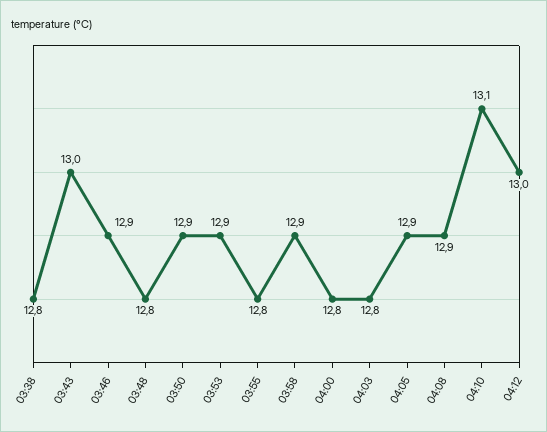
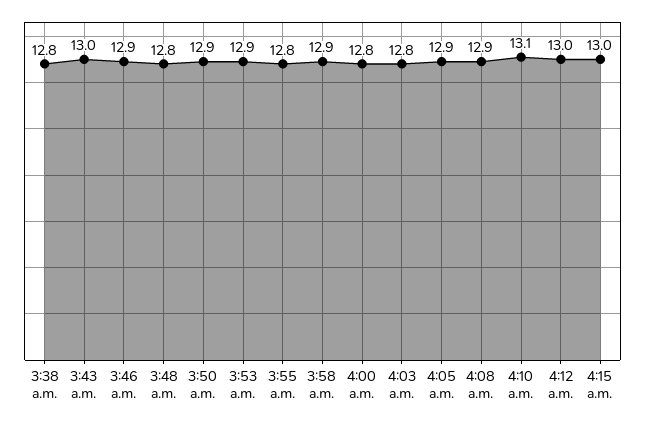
4:15 a.m.: none -> 13

